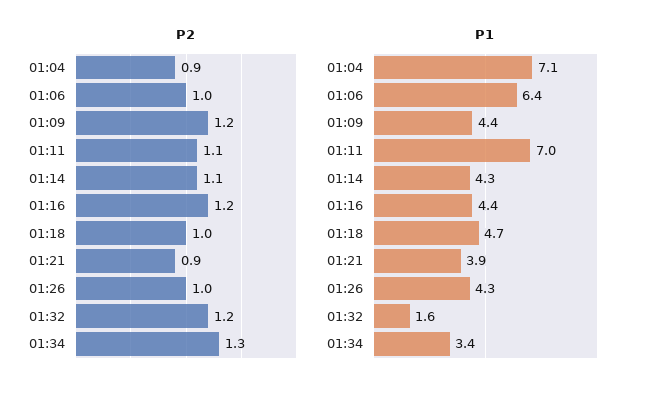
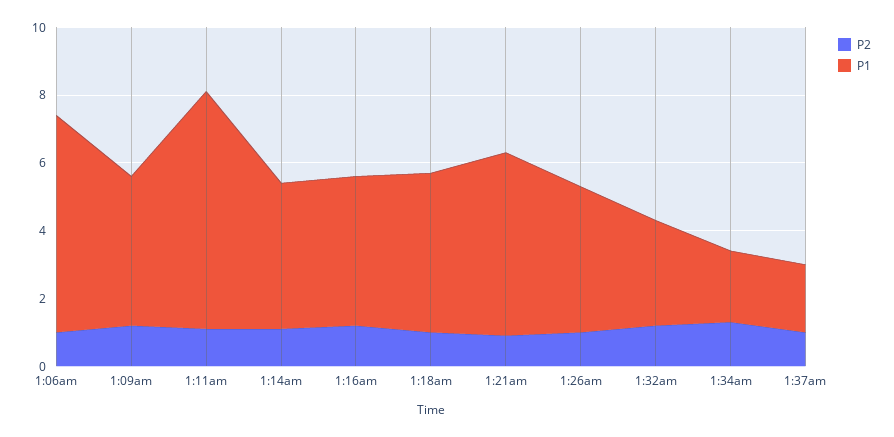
P2, 01:04: 0.9 -> none
P1, 01:04: 7.1 -> none
P1, 01:21: 3.9 -> 5.5
P1, 01:32: 1.6 -> 3
P1, 01:34: 3.4 -> 2
P2, 1:37am: none -> 1
P1, 1:37am: none -> 2

